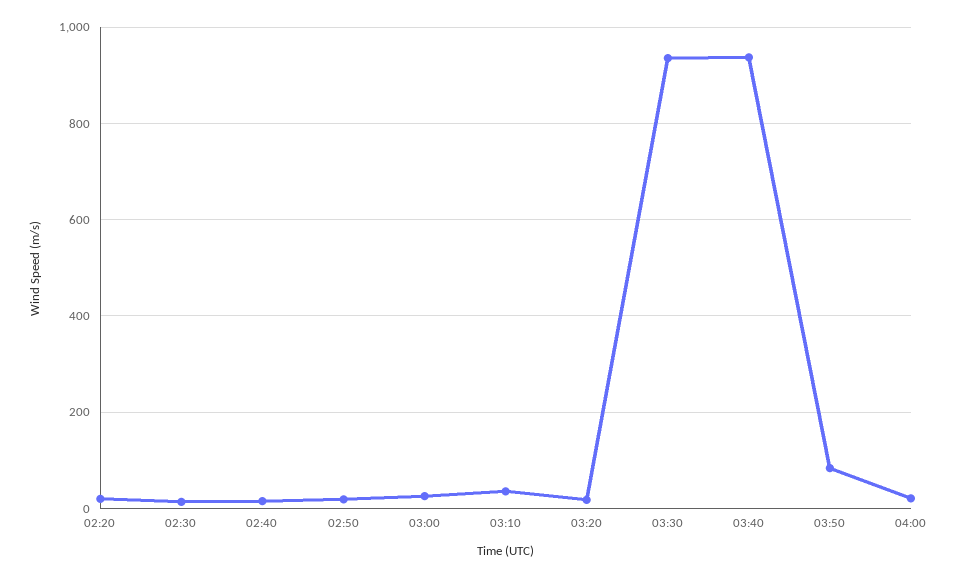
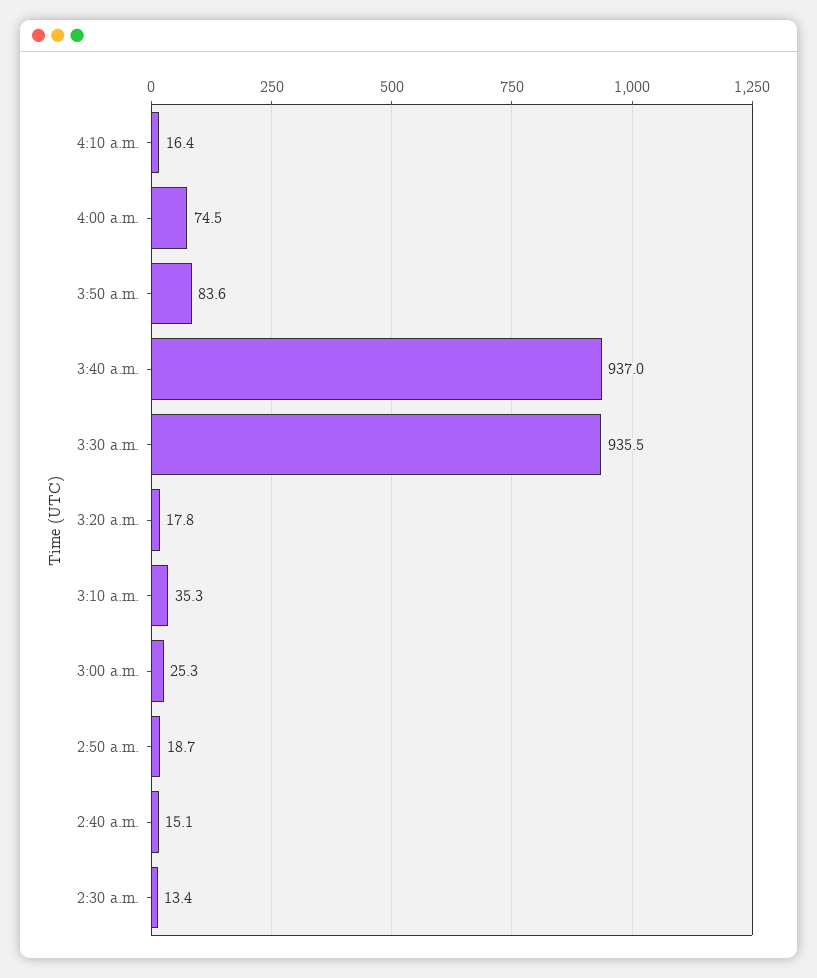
02:20: 20 -> none
04:00: 20 -> 74.5
4:10 a.m.: none -> 16.4

